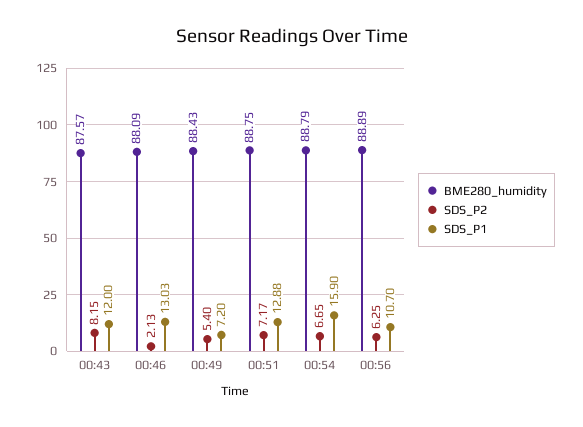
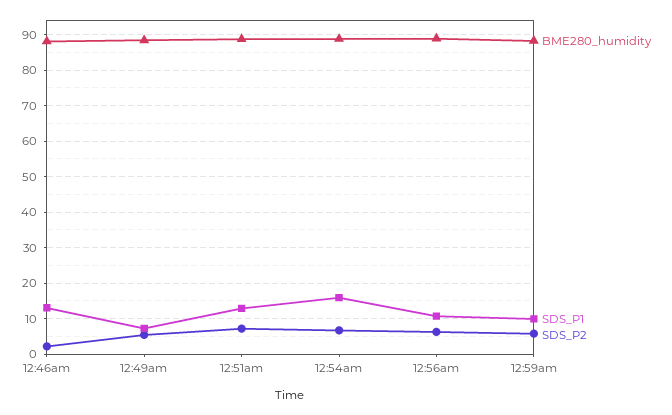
BME280_humidity, 00:43: 87.57 -> none
SDS_P2, 00:43: 8.15 -> none
SDS_P1, 00:43: 12 -> none
BME280_humidity, 12:59am: none -> 88
SDS_P1, 12:59am: none -> 10
SDS_P2, 12:59am: none -> 6

